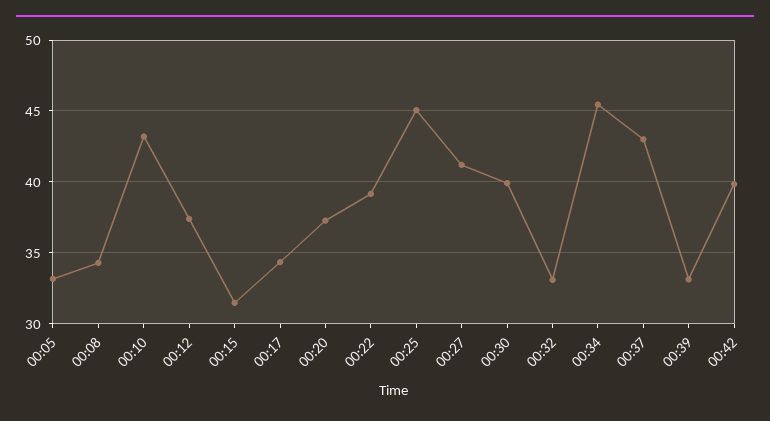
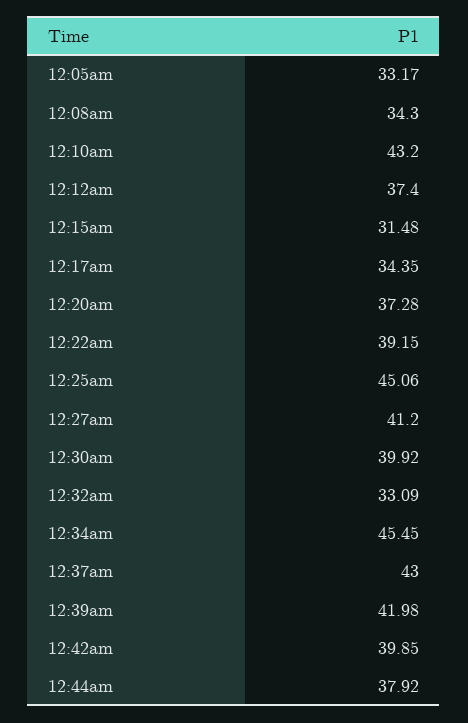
00:39: 33 -> 41.98
12:44am: none -> 37.92

